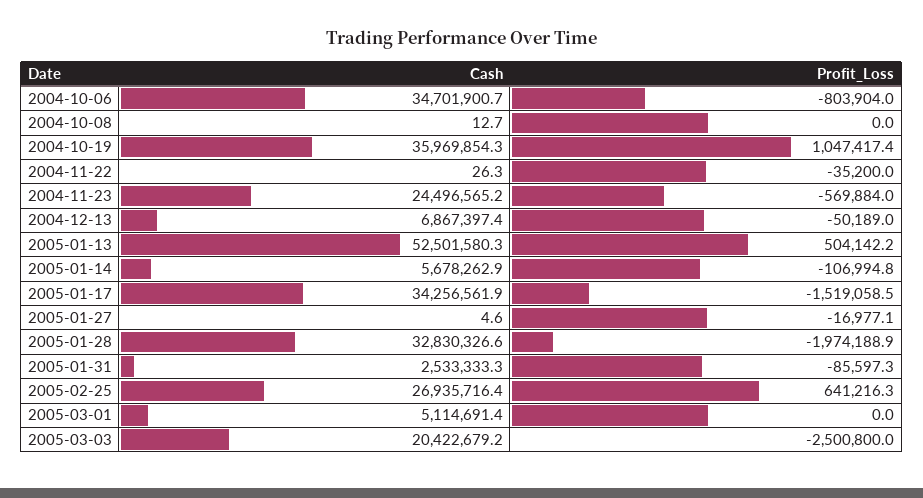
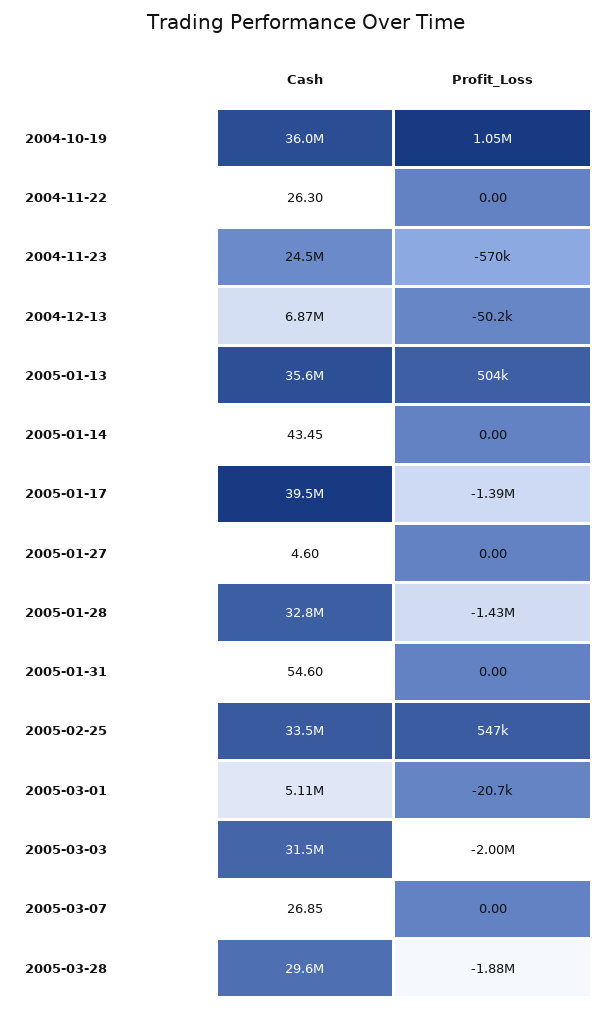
Cash, 2004-10-06: 34701900.7 -> none
Profit_Loss, 2004-10-06: -803904 -> none
Cash, 2004-10-08: 12.7 -> none
Profit_Loss, 2004-10-08: 0 -> none
Profit_Loss, 2004-11-22: -35200 -> 0
Cash, 2005-01-13: 52501580.3 -> 35600000
Cash, 2005-01-14: 5678262.9 -> 43.45
Profit_Loss, 2005-01-14: -106994.8 -> 0
Cash, 2005-01-17: 34256561.9 -> 39500000
Profit_Loss, 2005-01-17: -1519058.5 -> -1390000
Profit_Loss, 2005-01-27: -16977.1 -> 0
Profit_Loss, 2005-01-28: -1974188.9 -> -1430000
Cash, 2005-01-31: 2533333.3 -> 54.6
Profit_Loss, 2005-01-31: -85597.3 -> 0
Cash, 2005-02-25: 26935716.4 -> 33500000
Profit_Loss, 2005-02-25: 641216.3 -> 547000
Profit_Loss, 2005-03-01: 0 -> -20700
Cash, 2005-03-03: 20422679.2 -> 31500000
Profit_Loss, 2005-03-03: -2500800 -> -2000000
Cash, 2005-03-07: none -> 26.85
Profit_Loss, 2005-03-07: none -> 0
Cash, 2005-03-28: none -> 29600000
Profit_Loss, 2005-03-28: none -> -1880000

